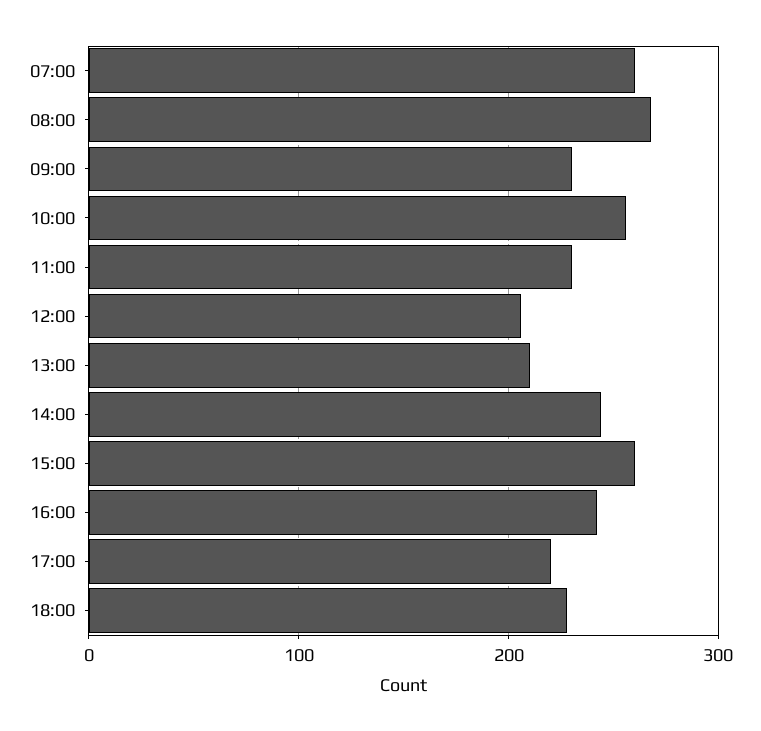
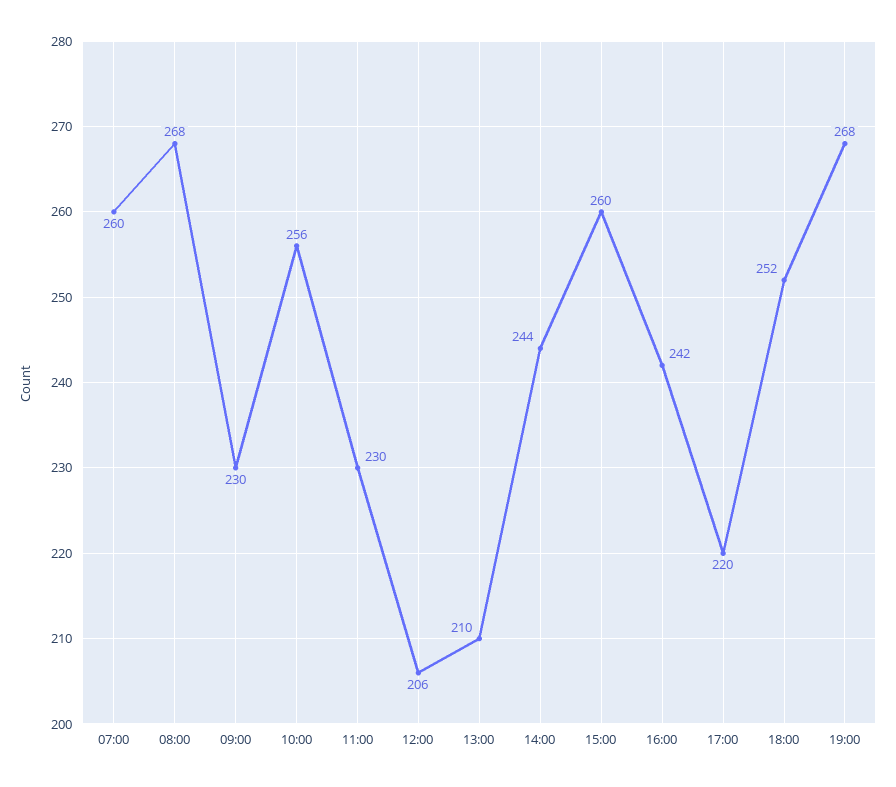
18:00: 230 -> 252
19:00: none -> 268

